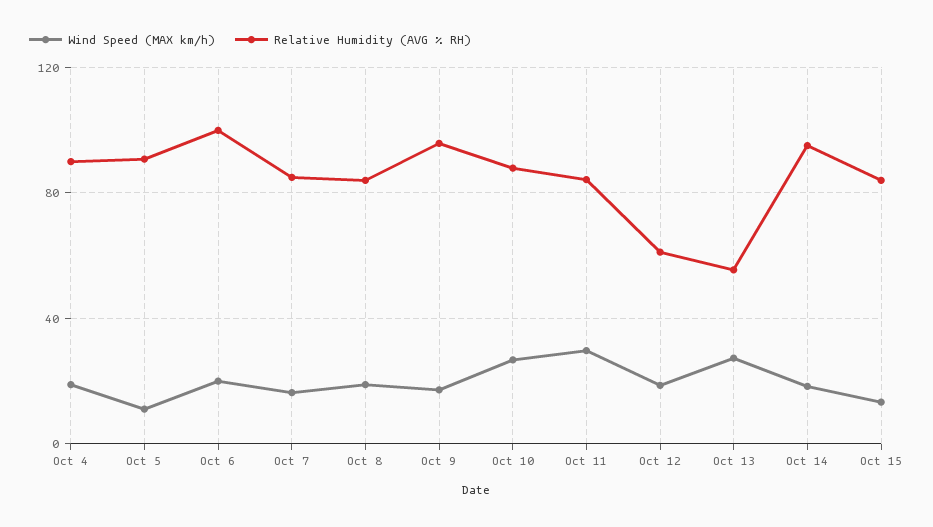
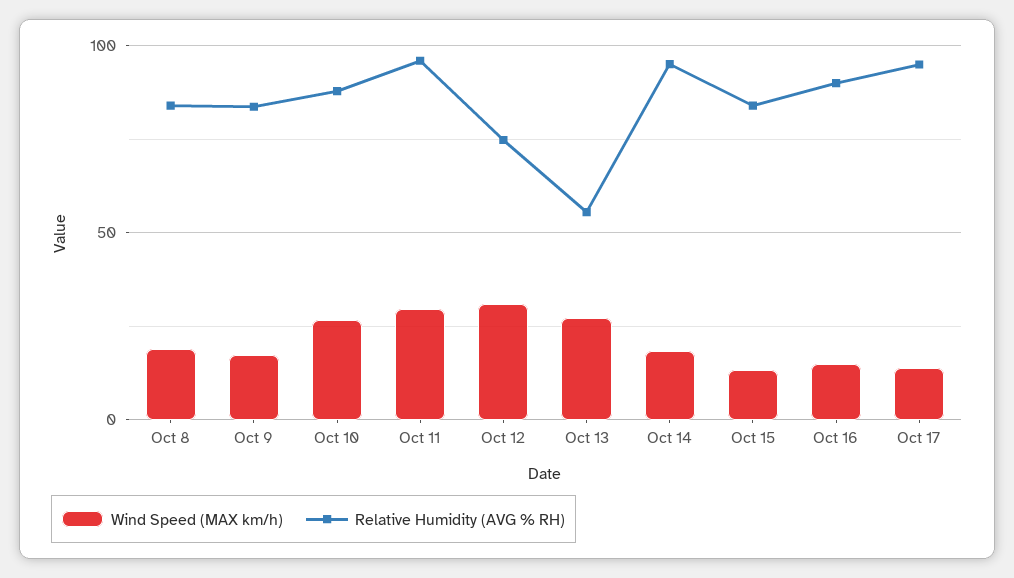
Wind Speed (MAX km/h), Oct 4: 20 -> none
Relative Humidity (AVG % RH), Oct 4: 90 -> none
Wind Speed (MAX km/h), Oct 5: 10 -> none
Relative Humidity (AVG % RH), Oct 5: 90 -> none
Wind Speed (MAX km/h), Oct 6: 20 -> none
Relative Humidity (AVG % RH), Oct 6: 100 -> none
Wind Speed (MAX km/h), Oct 7: 15 -> none
Relative Humidity (AVG % RH), Oct 7: 85 -> none
Relative Humidity (AVG % RH), Oct 9: 95 -> 85
Relative Humidity (AVG % RH), Oct 11: 85 -> 95
Wind Speed (MAX km/h), Oct 12: 20 -> 30
Relative Humidity (AVG % RH), Oct 12: 60 -> 75
Wind Speed (MAX km/h), Oct 16: none -> 15
Relative Humidity (AVG % RH), Oct 16: none -> 90
Wind Speed (MAX km/h), Oct 17: none -> 15
Relative Humidity (AVG % RH), Oct 17: none -> 95

